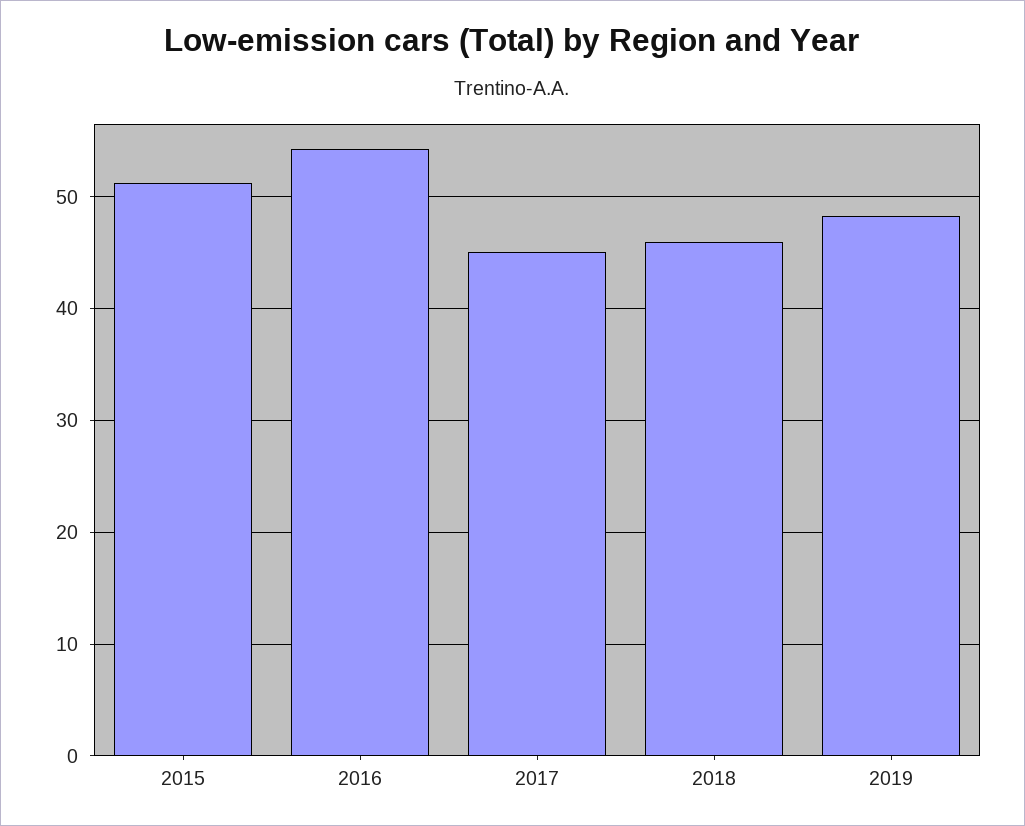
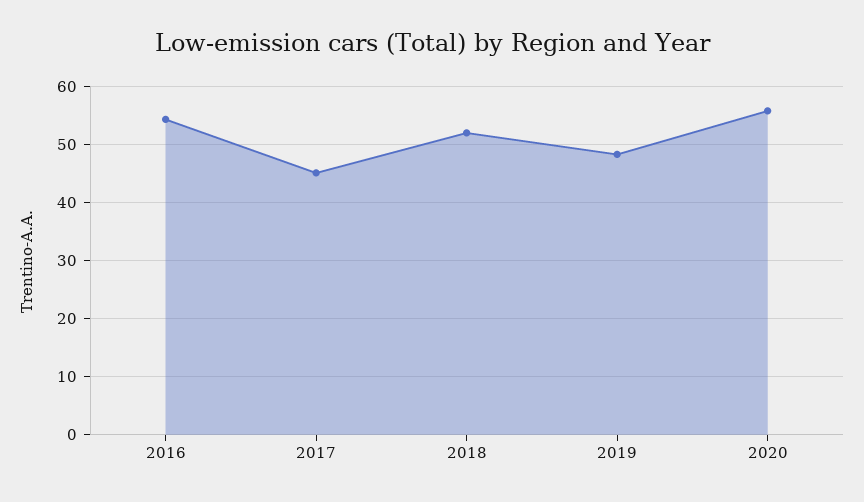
2015: 51 -> none
2018: 46 -> 52
2020: none -> 56

